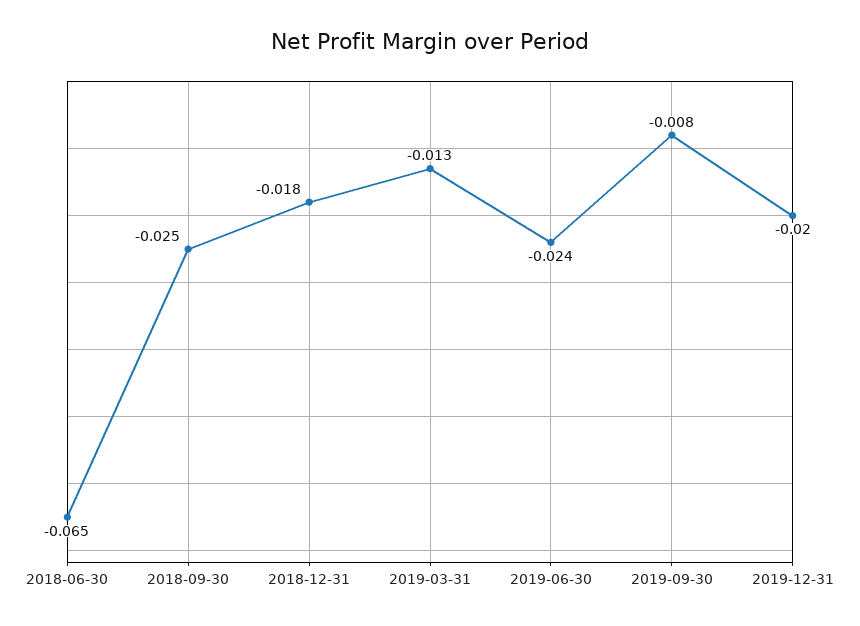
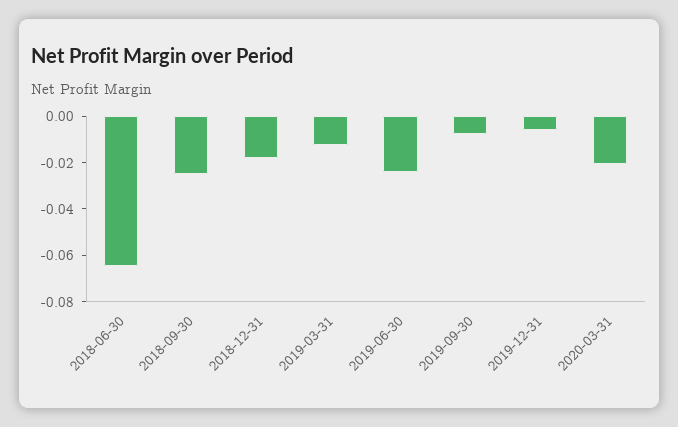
2019-12-31: -0.02 -> -0.005
2020-03-31: none -> -0.02

